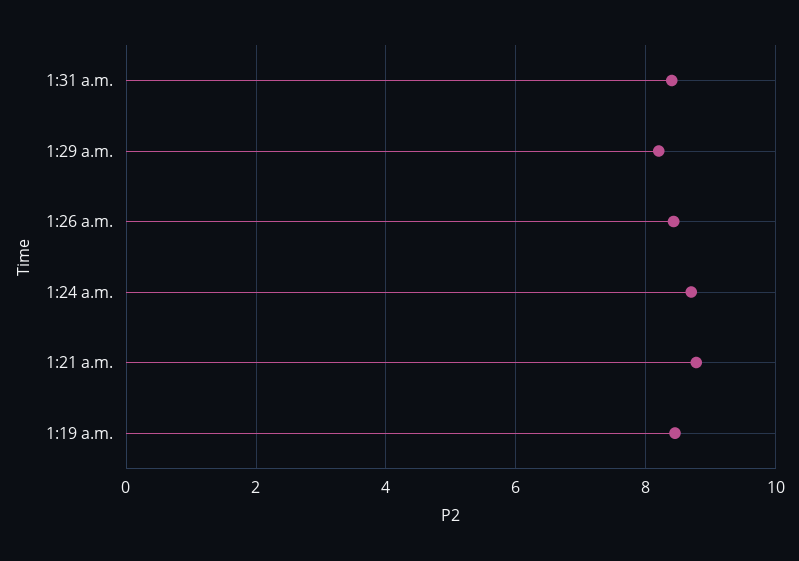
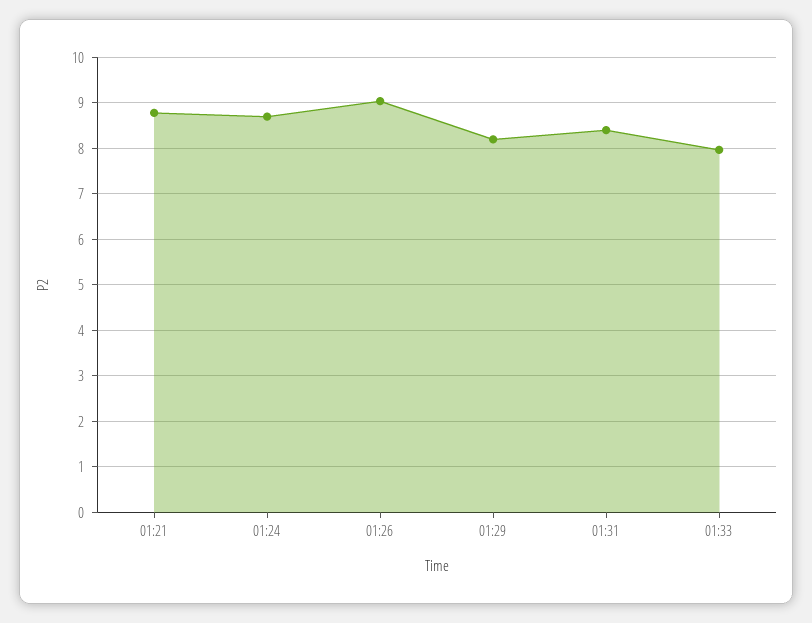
1:26 a.m.: 8.4 -> 9
1:19 a.m.: 8.4 -> none
01:33: none -> 8

